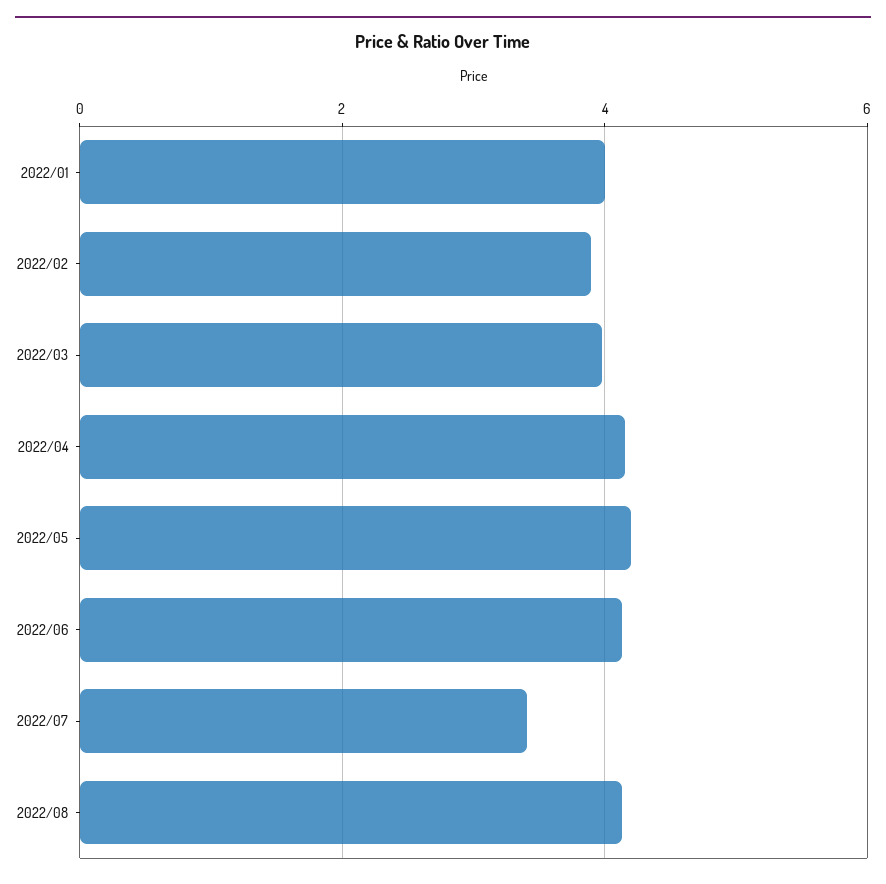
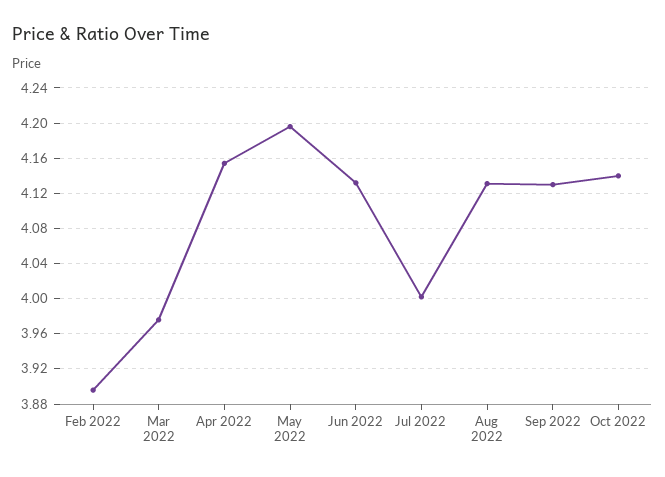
2022/01: 4 -> none
2022/07: 3.4 -> 4
Sep 2022: none -> 4.13
Oct 2022: none -> 4.14

